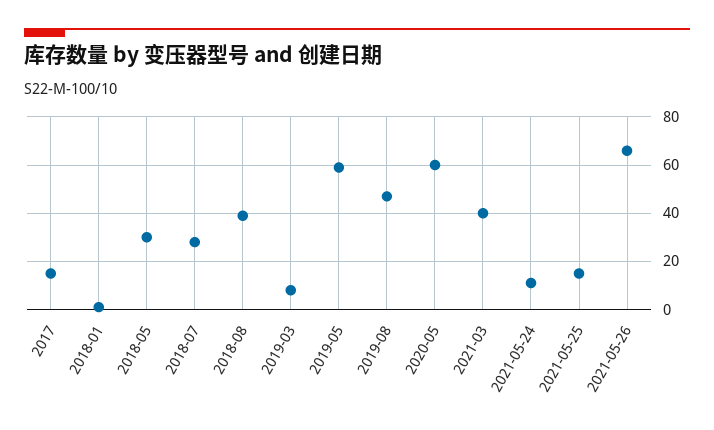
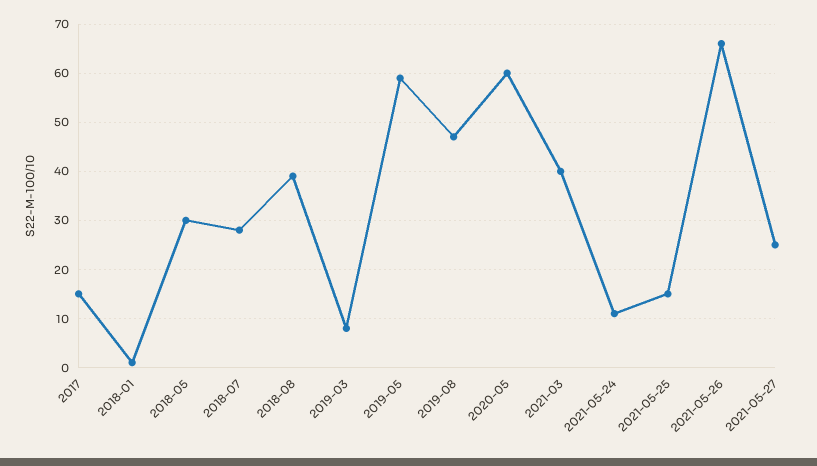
2021-05-27: none -> 25

